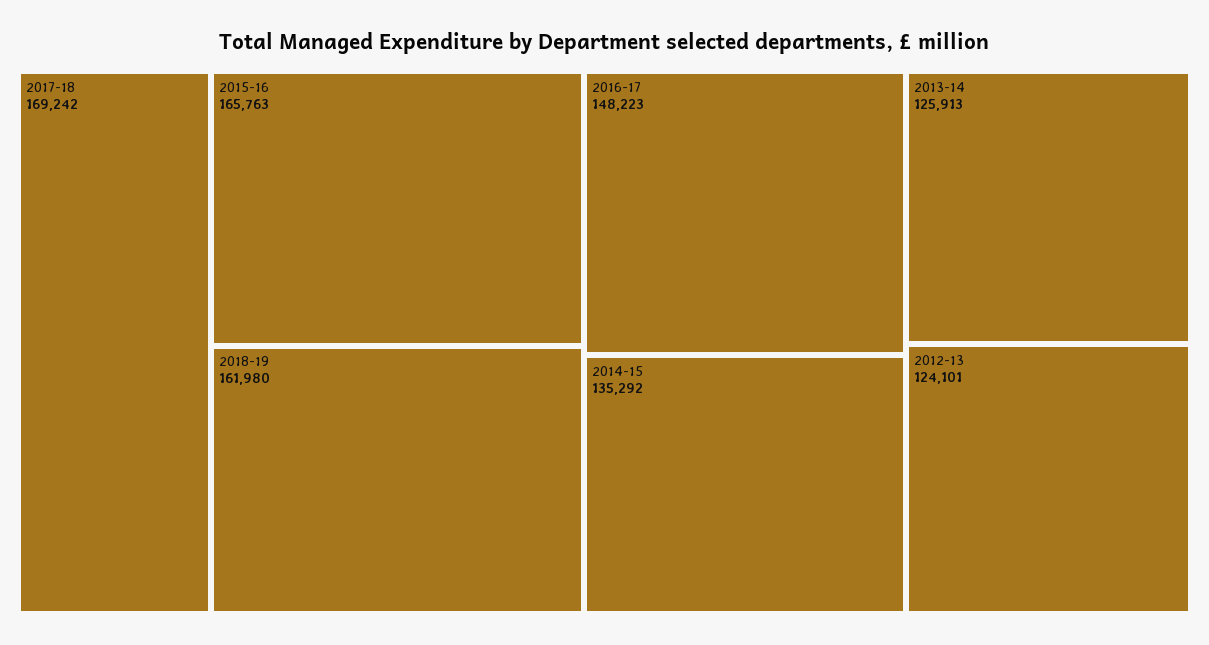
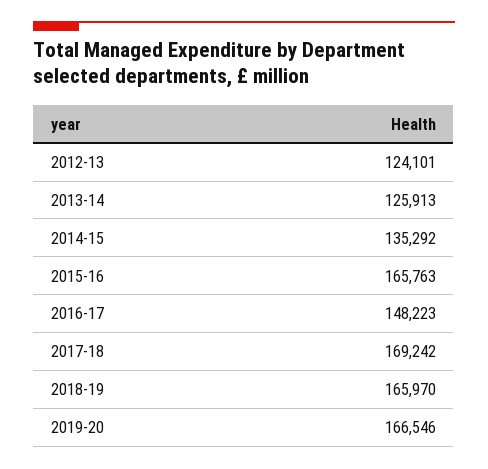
2018-19: 161980 -> 165970
2019-20: none -> 166546

